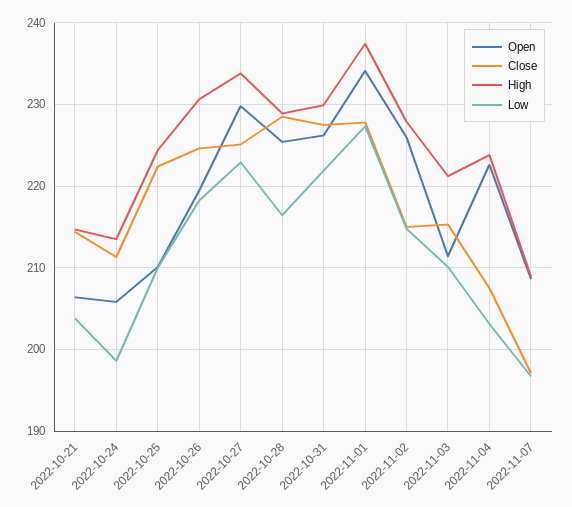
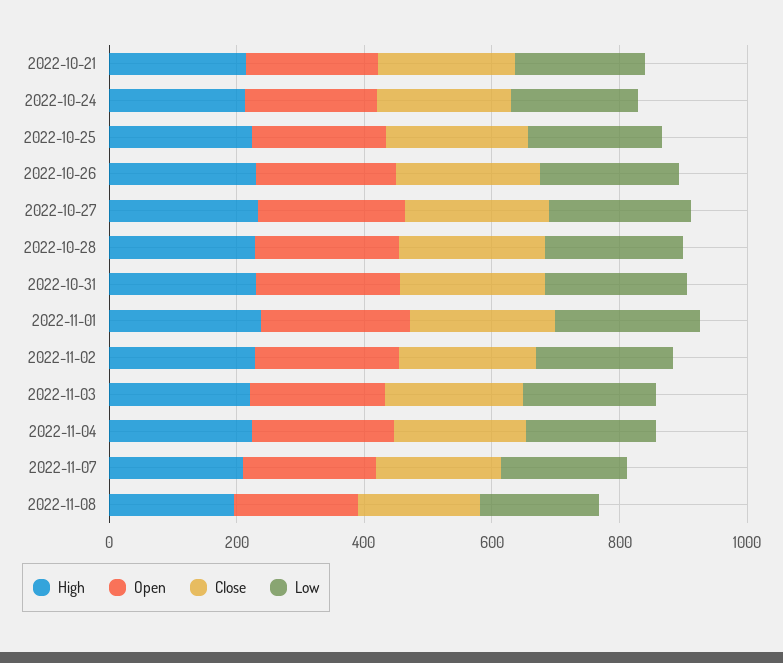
High, 2022-11-08: none -> 200
Open, 2022-11-08: none -> 200
Close, 2022-11-08: none -> 200
Low, 2022-11-08: none -> 200

